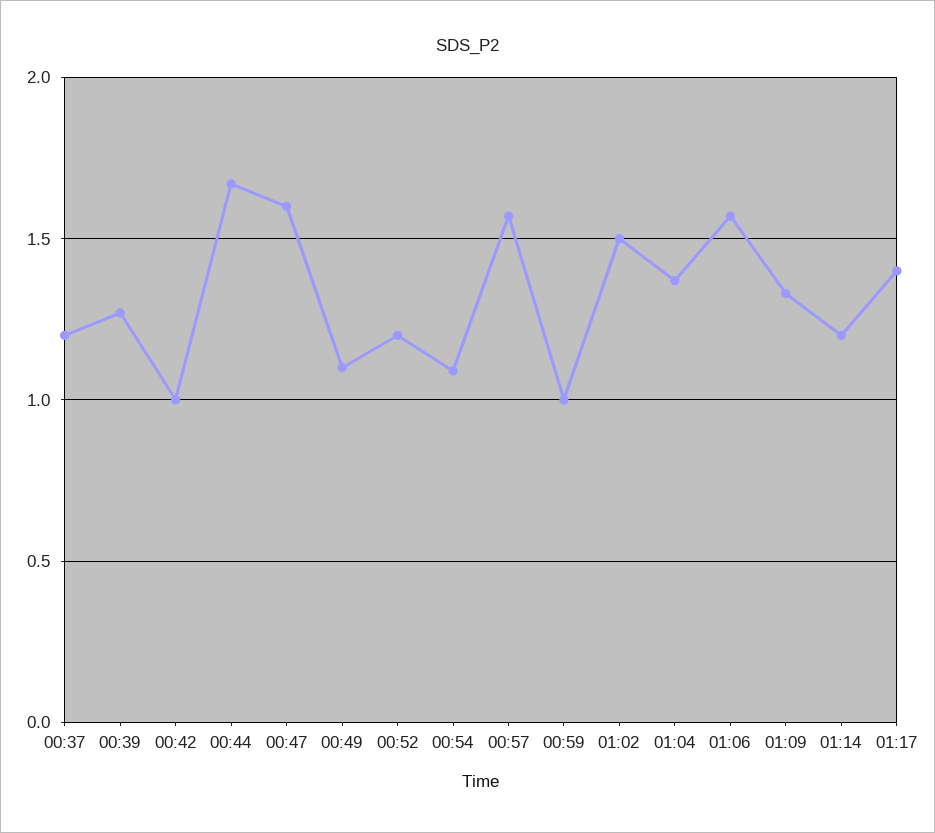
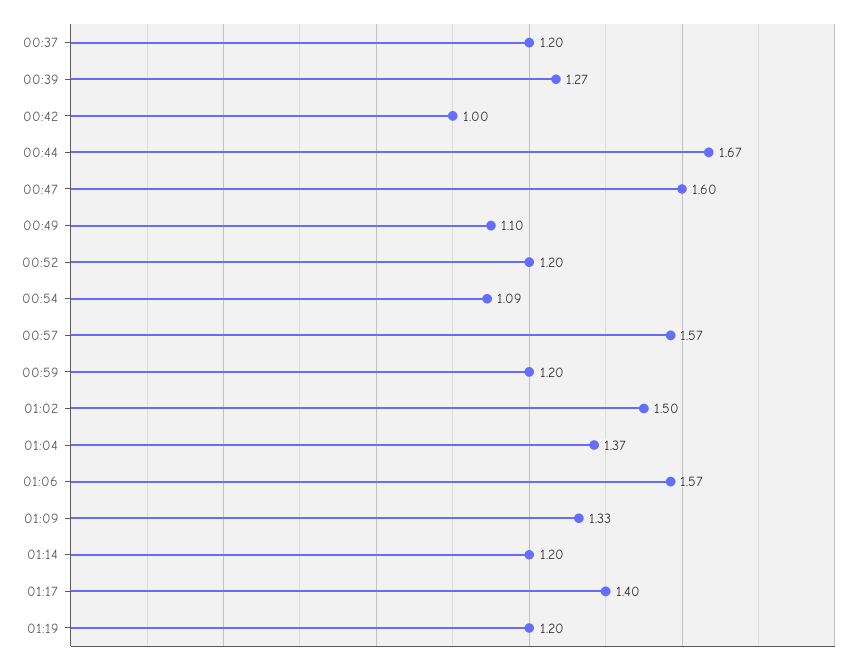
00:59: 1 -> 1.2
01:19: none -> 1.2

